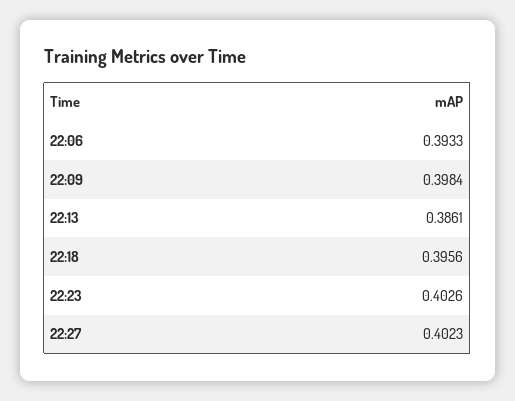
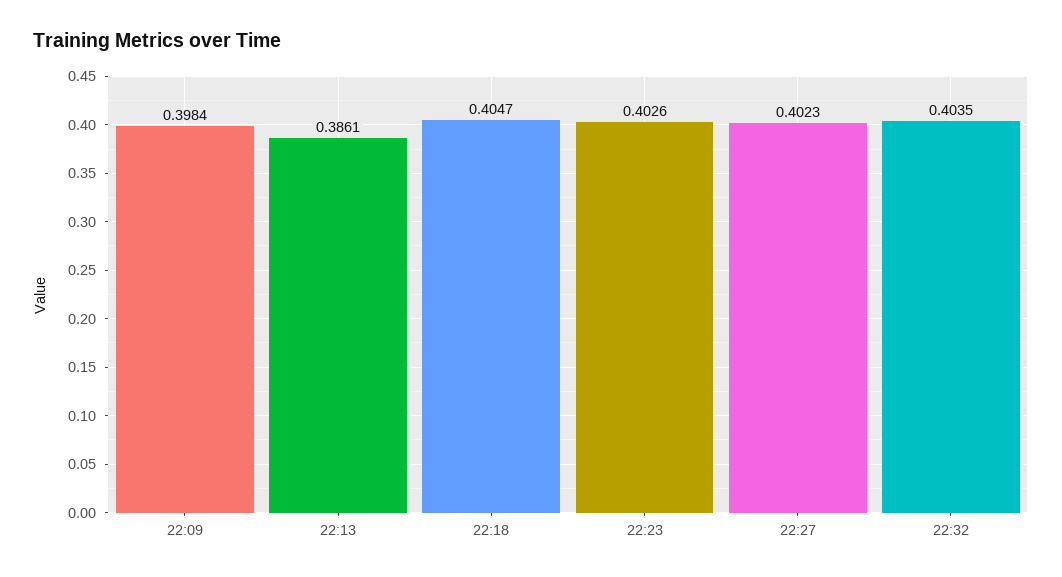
22:06: 0.3933 -> none
22:18: 0.3956 -> 0.4047
22:32: none -> 0.4035

